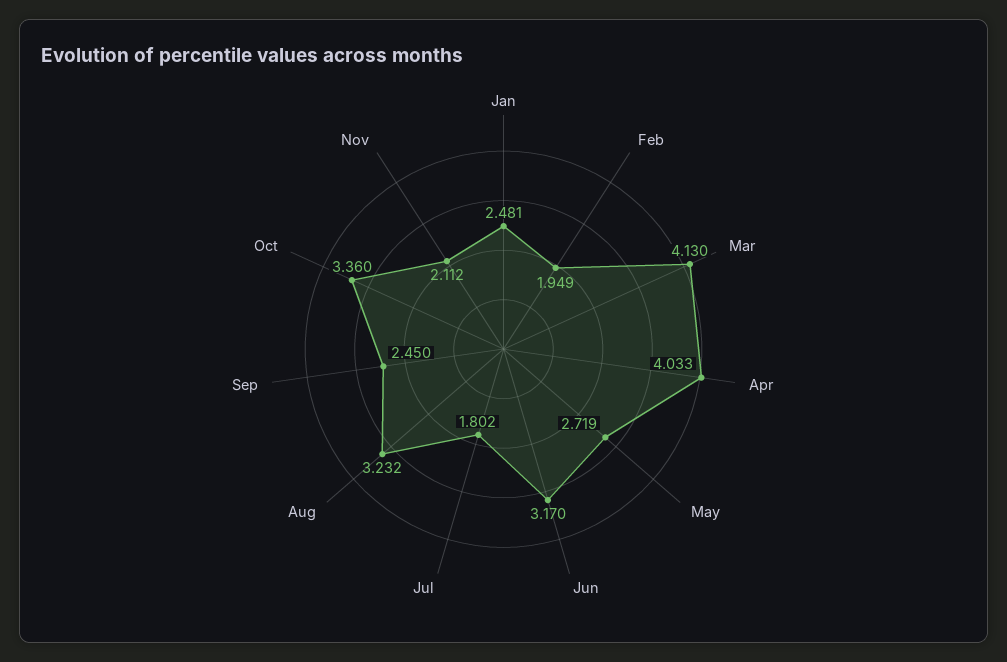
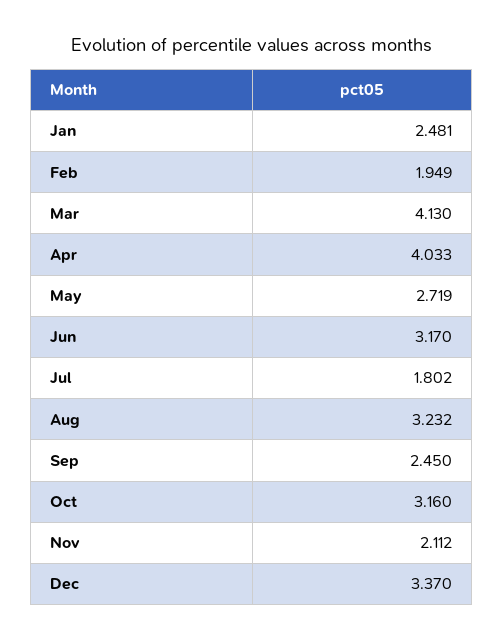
Oct: 3.36 -> 3.16
Dec: none -> 3.37

